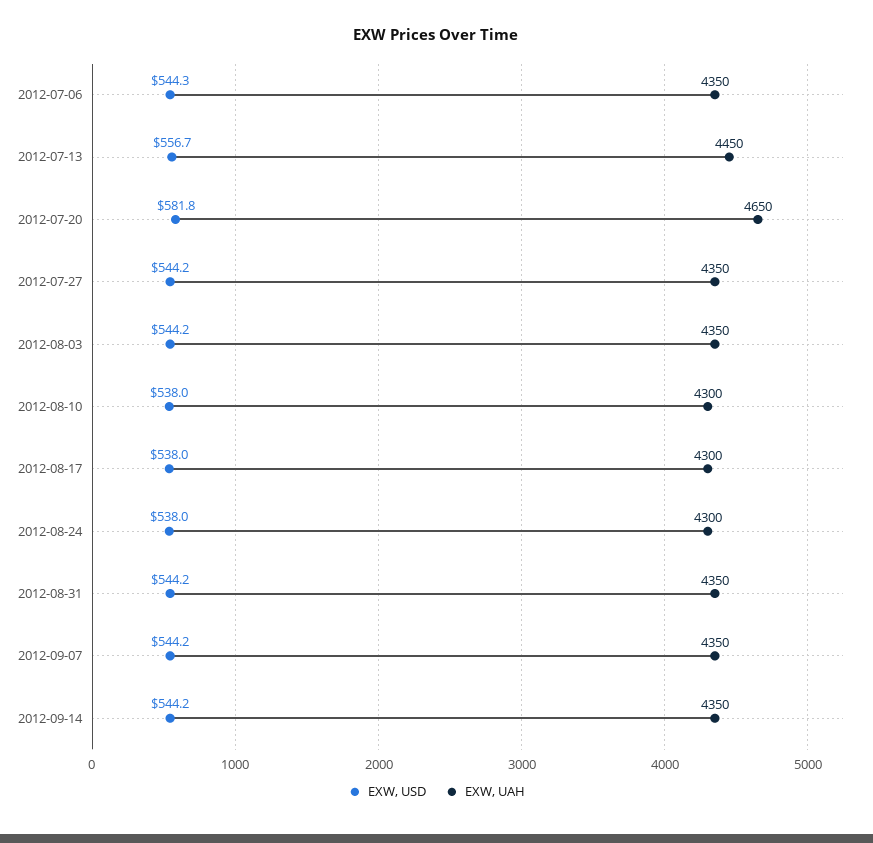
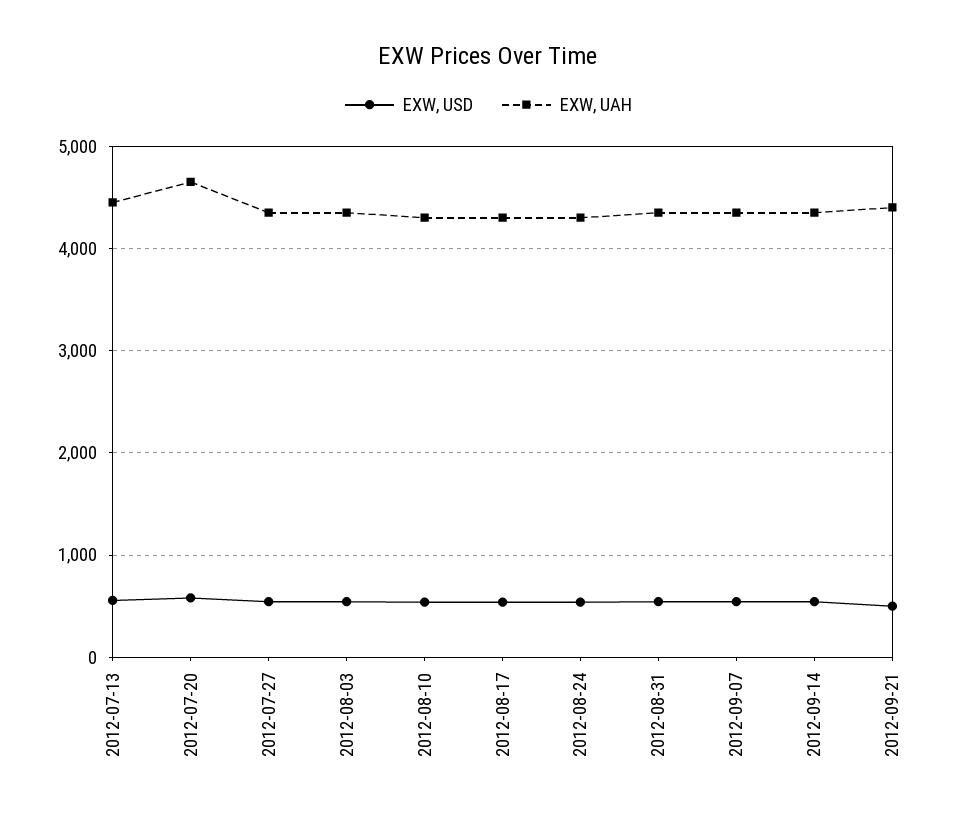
EXW, USD, 2012-07-06: 544.3 -> none
EXW, UAH, 2012-07-06: 4350 -> none
EXW, USD, 2012-09-21: none -> 500
EXW, UAH, 2012-09-21: none -> 4400

